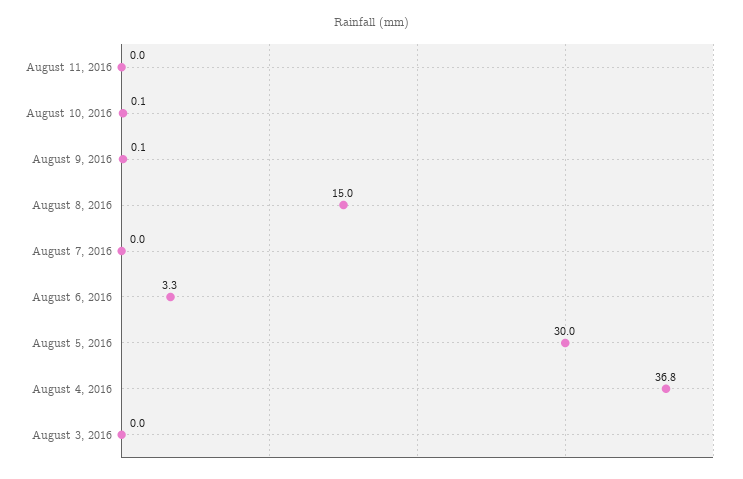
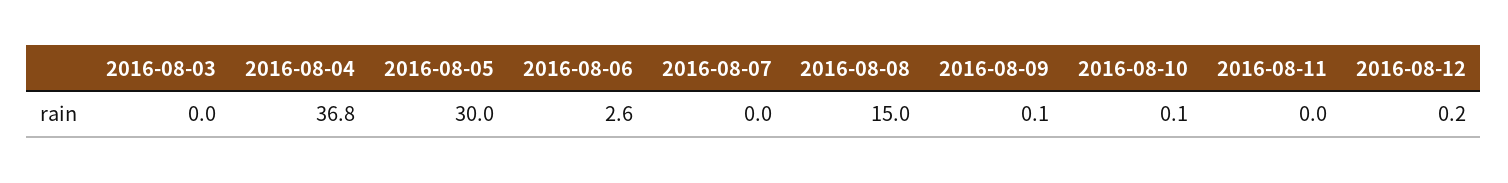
August 6, 2016: 3.3 -> 2.6
2016-08-12: none -> 0.2

